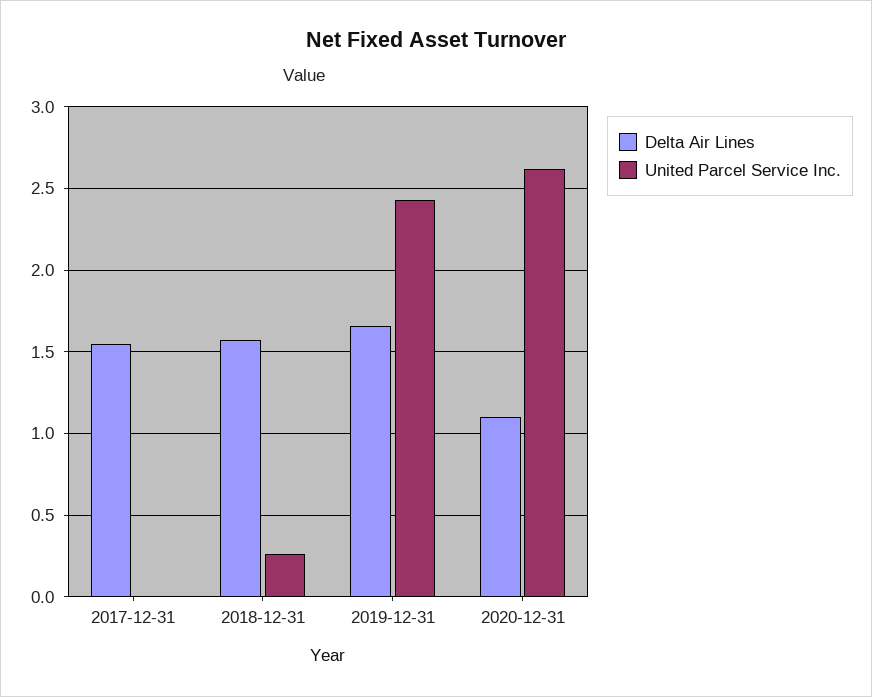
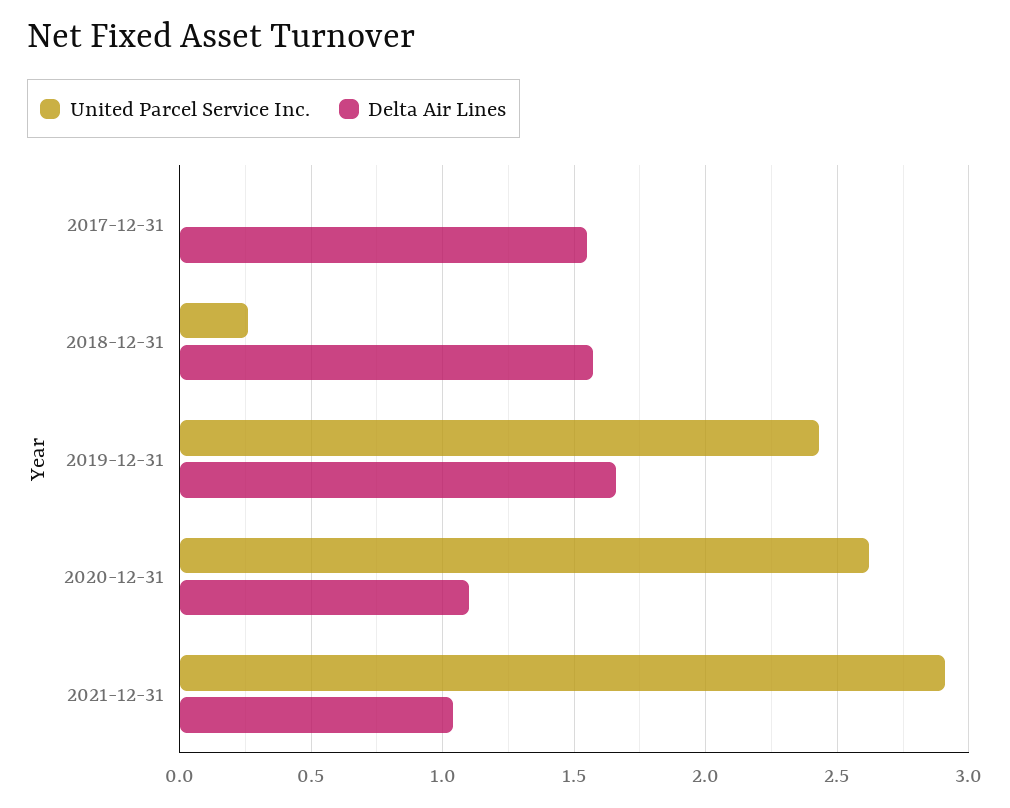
United Parcel Service Inc., 2021-12-31: none -> 2.9
Delta Air Lines, 2021-12-31: none -> 1.05

